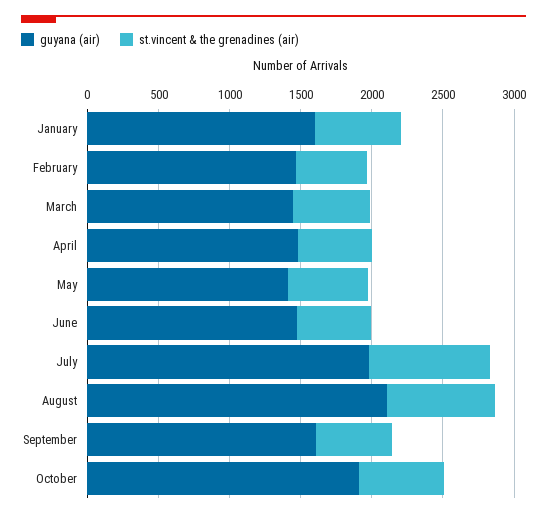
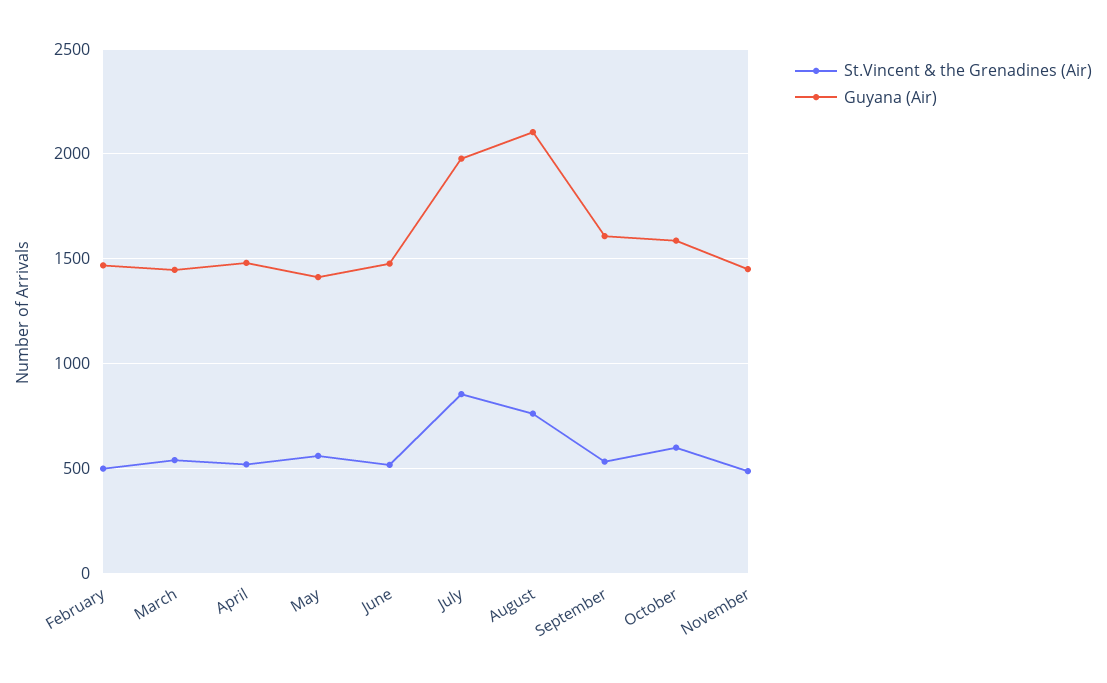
guyana (air), January: 1600 -> none
st.vincent & the grenadines (air), January: 600 -> none
guyana (air), October: 1900 -> 1600
st.vincent & the grenadines (air), November: none -> 500
guyana (air), November: none -> 1450

